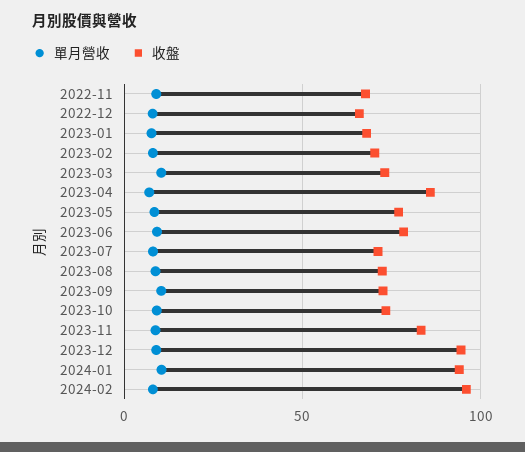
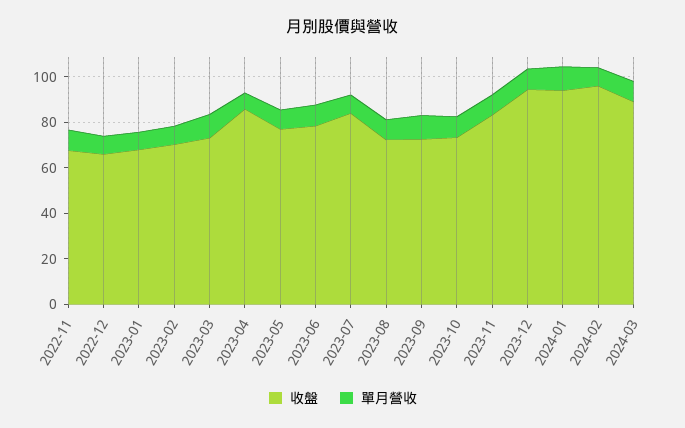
收盤, 2023-07: 70 -> 85
收盤, 2024-03: none -> 90
單月營收, 2024-03: none -> 10

